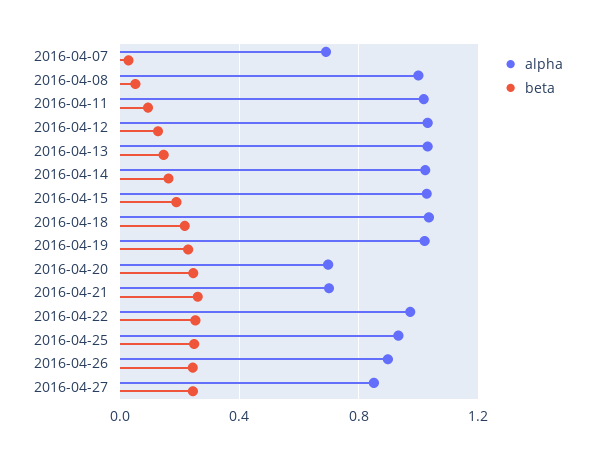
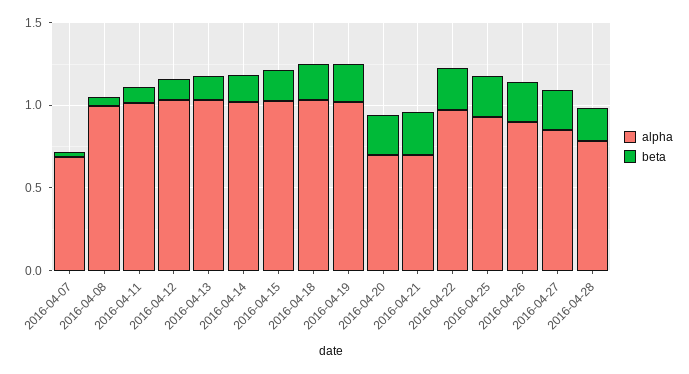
alpha, 2016-04-28: none -> 0.8
beta, 2016-04-28: none -> 0.2

